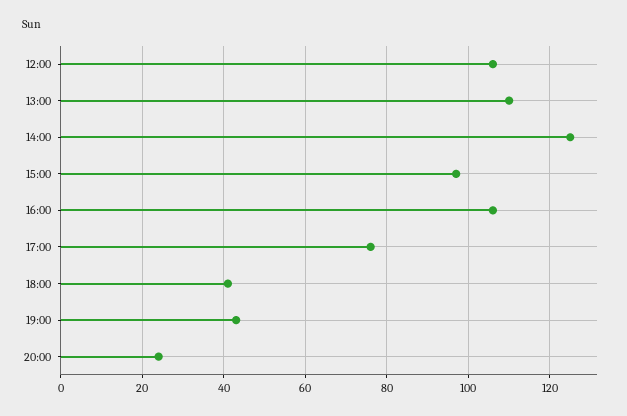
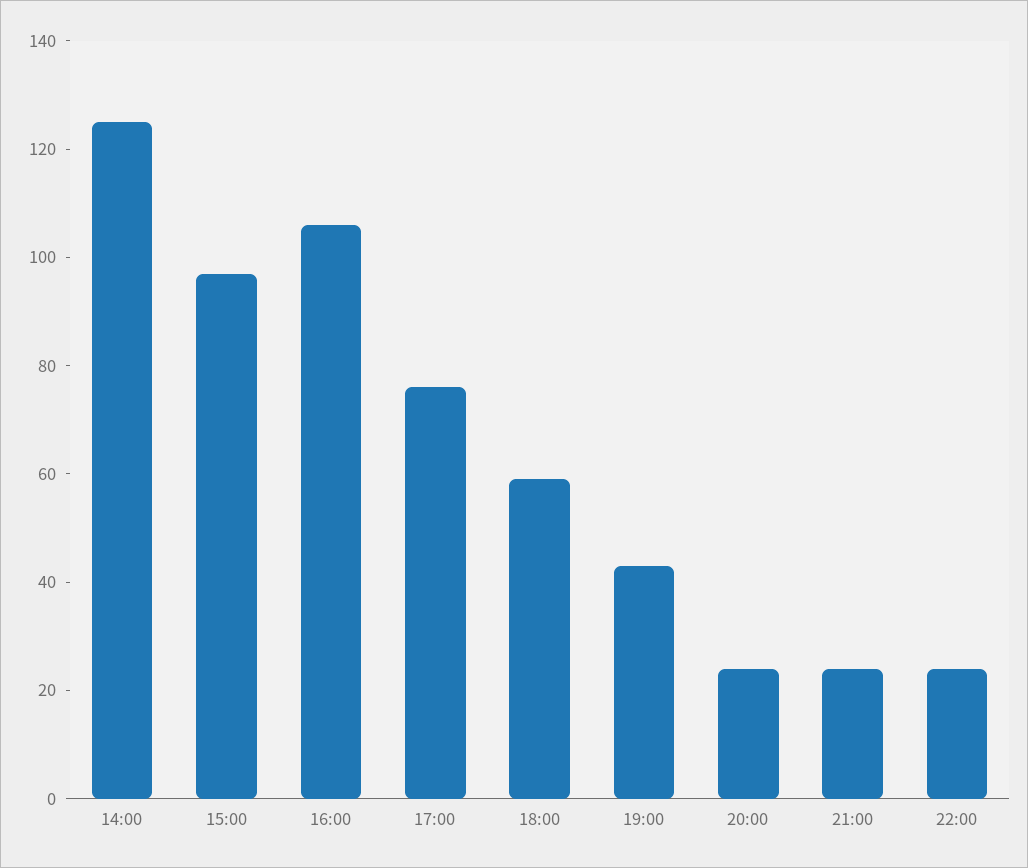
12:00: 105 -> none
13:00: 110 -> none
18:00: 40 -> 60
21:00: none -> 25
22:00: none -> 25

